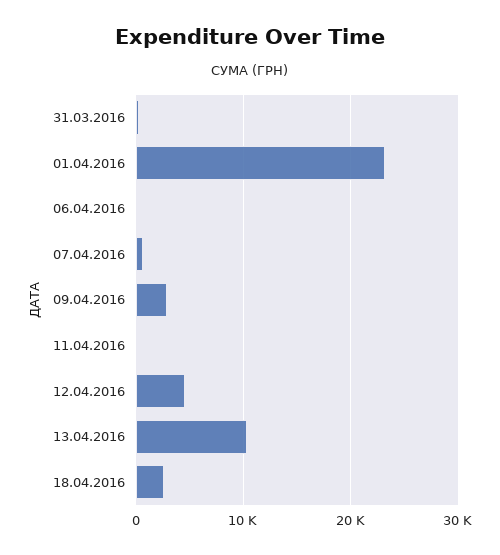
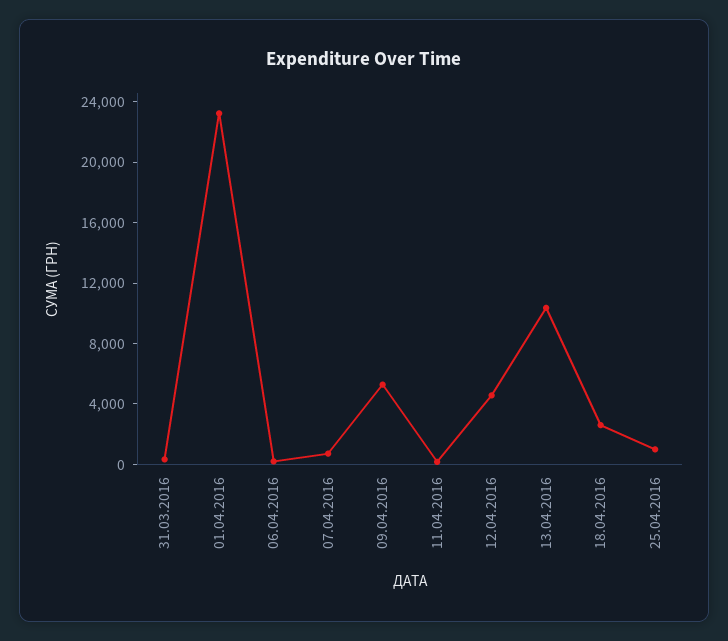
09.04.2016: 3000 -> 5000
25.04.2016: none -> 1000

